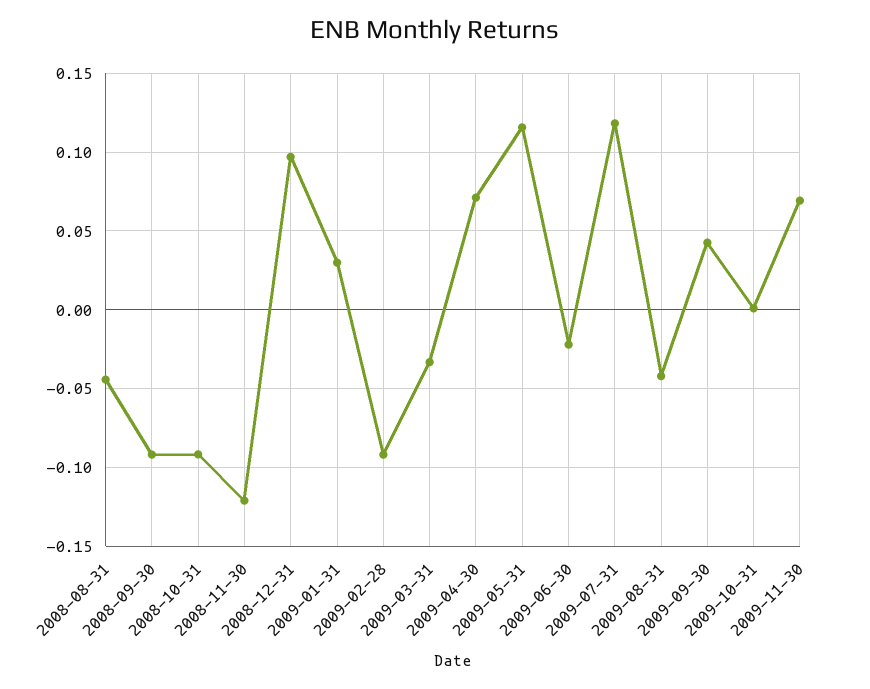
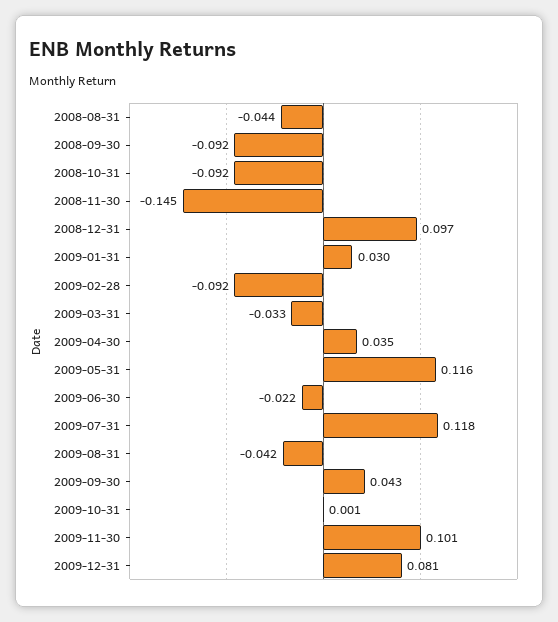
2008-11-30: -0.12 -> -0.145
2009-04-30: 0.07 -> 0.035
2009-11-30: 0.07 -> 0.101
2009-12-31: none -> 0.081

